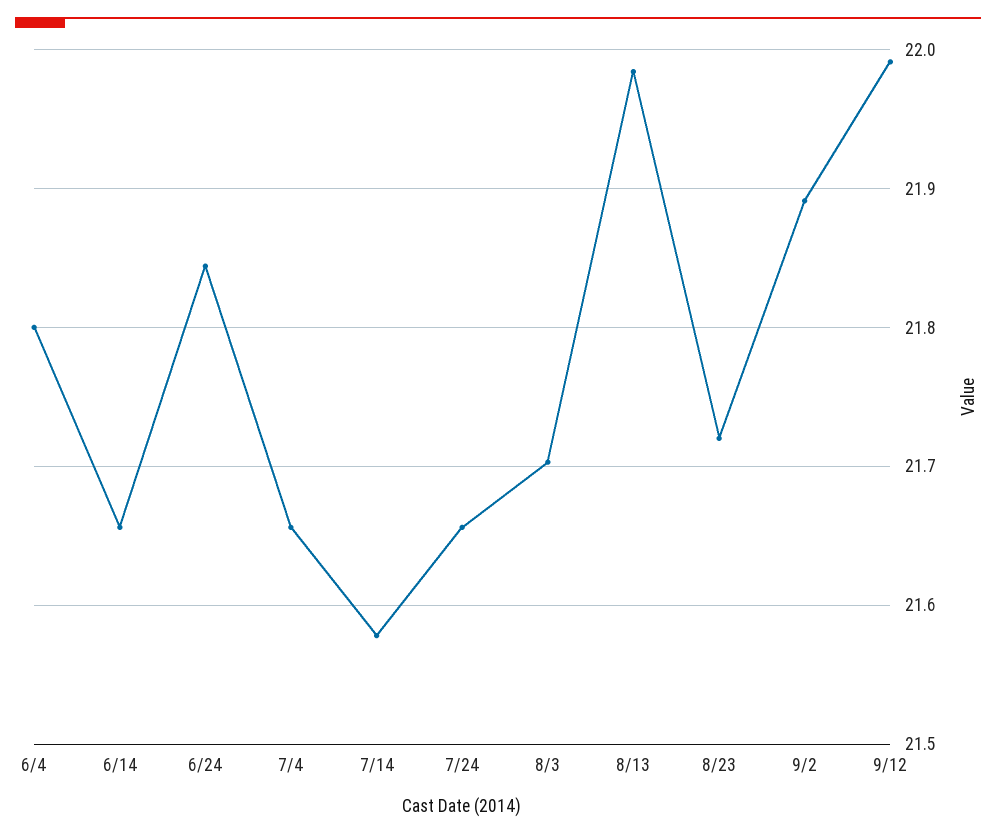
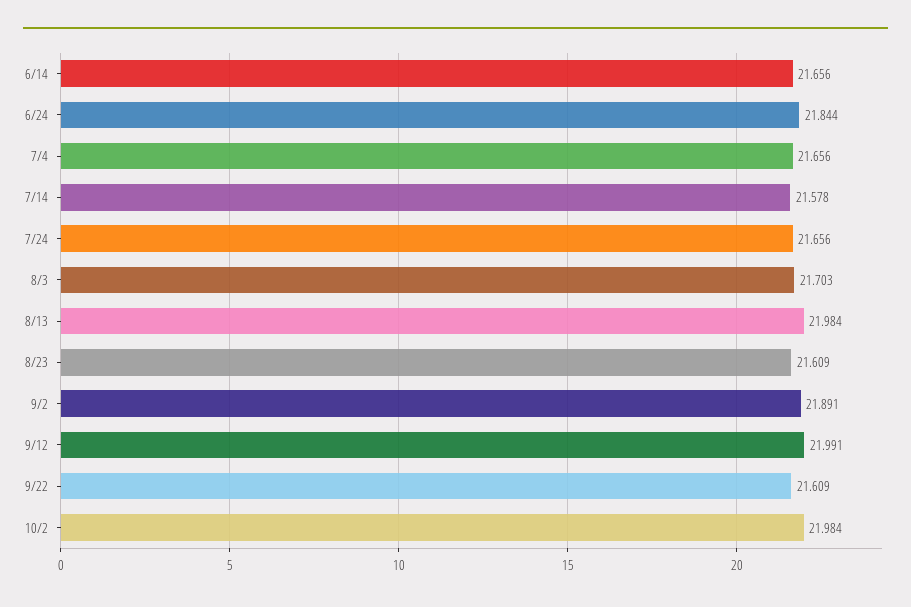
6/4: 21.8 -> none
8/23: 21.72 -> 21.609
9/22: none -> 21.609
10/2: none -> 21.984

